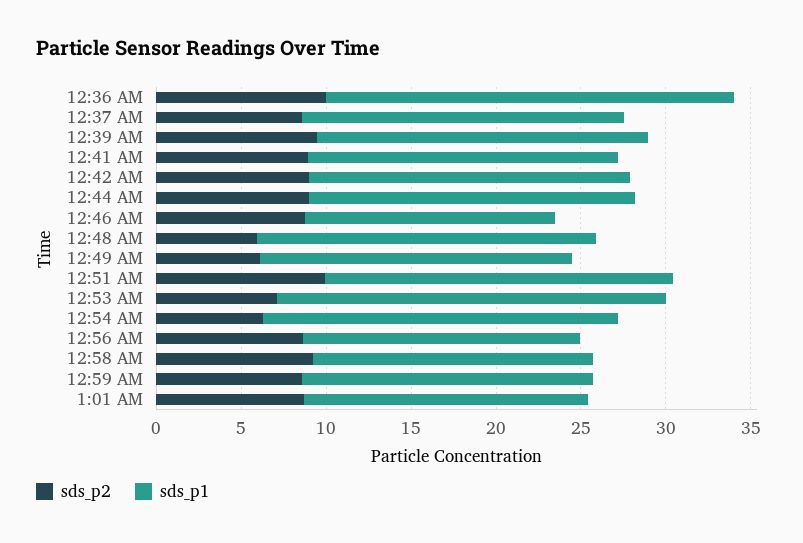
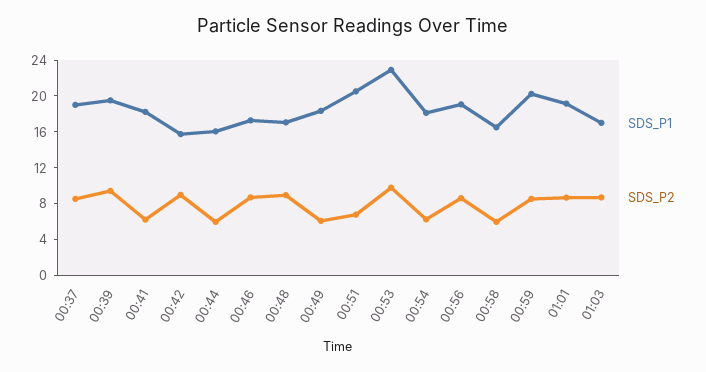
sds_p2, 12:36 AM: 10 -> none
sds_p1, 12:36 AM: 24 -> none
sds_p2, 12:41 AM: 9 -> 6
sds_p1, 12:42 AM: 19 -> 16
sds_p2, 12:44 AM: 9 -> 6
sds_p1, 12:44 AM: 19 -> 16
sds_p1, 12:46 AM: 15 -> 17
sds_p2, 12:48 AM: 6 -> 9
sds_p1, 12:48 AM: 20 -> 17
sds_p2, 12:51 AM: 10 -> 7
sds_p2, 12:53 AM: 7 -> 10
sds_p1, 12:54 AM: 21 -> 18
sds_p1, 12:56 AM: 16 -> 19
sds_p2, 12:58 AM: 9 -> 6
sds_p1, 12:59 AM: 17 -> 20
sds_p1, 1:01 AM: 17 -> 19
sds_p1, 01:03: none -> 17
sds_p2, 01:03: none -> 9

